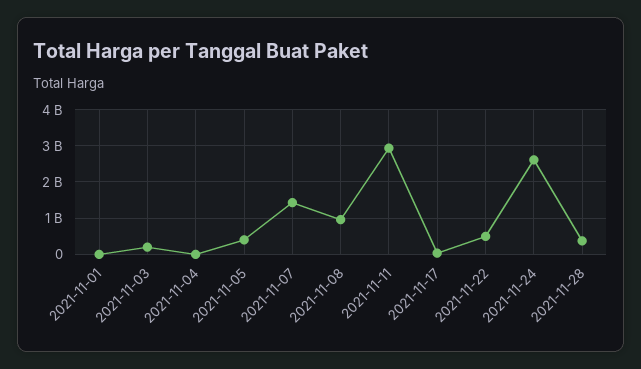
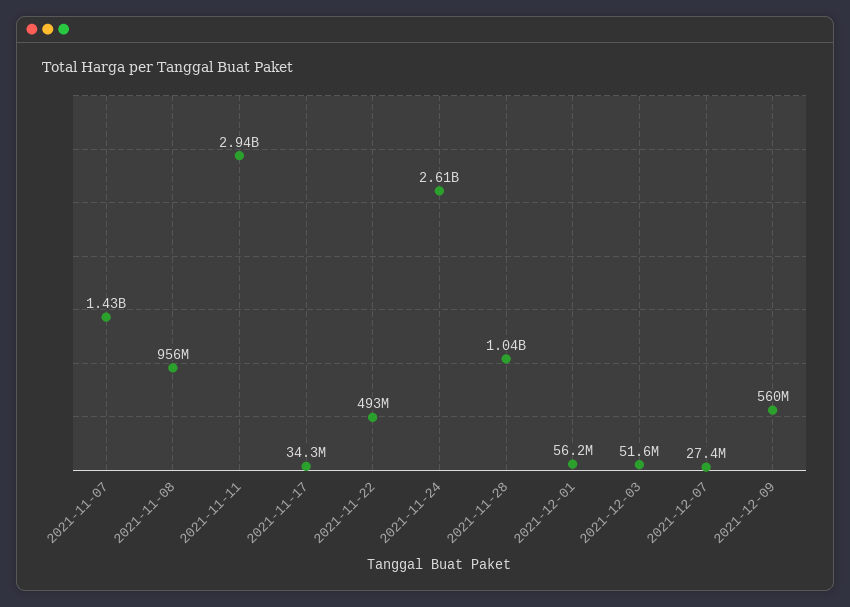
2021-11-01: 0 -> none
2021-11-03: 200000000 -> none
2021-11-04: 0 -> none
2021-11-05: 400000000 -> none
2021-11-28: 400000000 -> 1040000000
2021-12-01: none -> 56200000
2021-12-03: none -> 51600000
2021-12-07: none -> 27400000
2021-12-09: none -> 560000000

